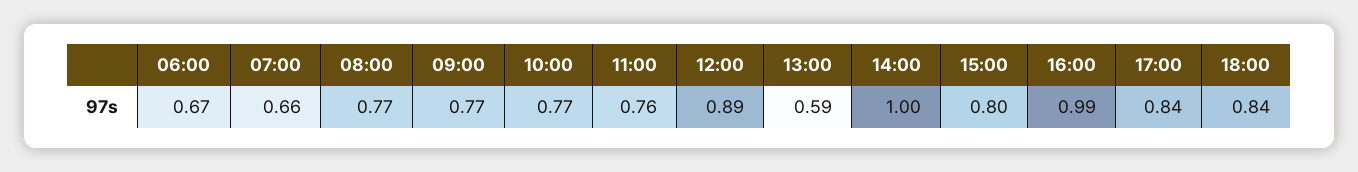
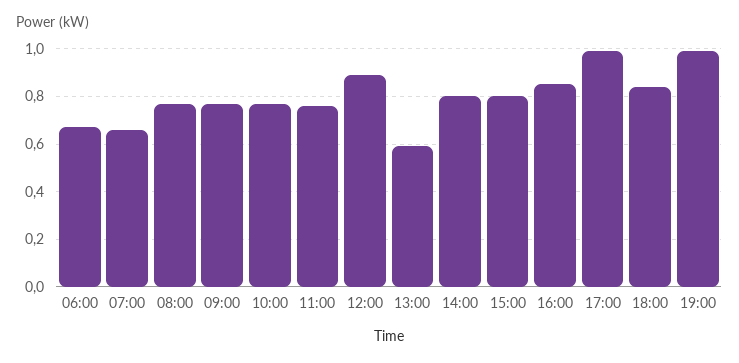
14:00: 1 -> 0.8
16:00: 0.99 -> 0.85
17:00: 0.84 -> 1
19:00: none -> 1

